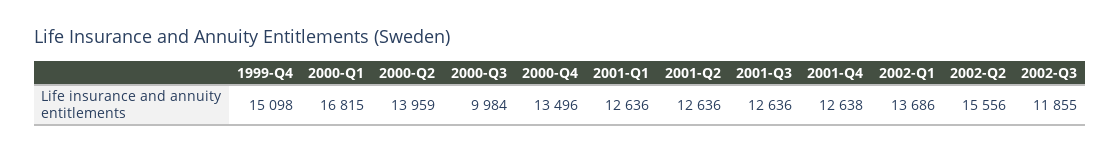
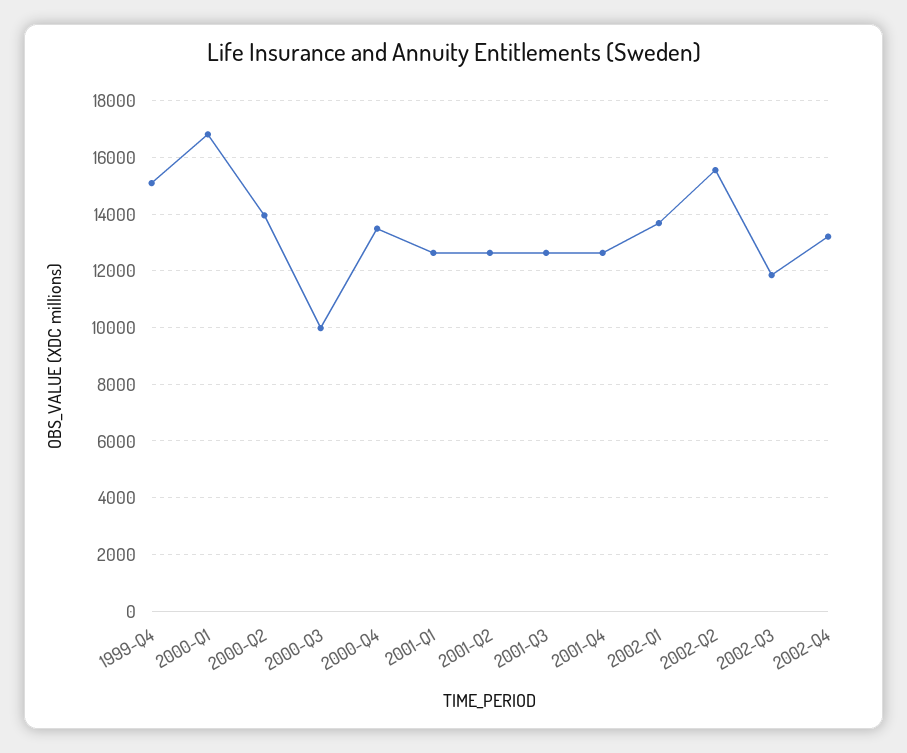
2002-Q4: none -> 13250

